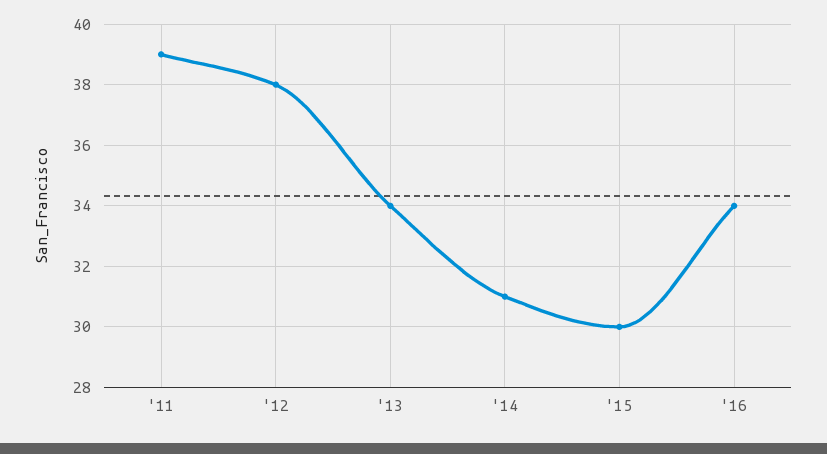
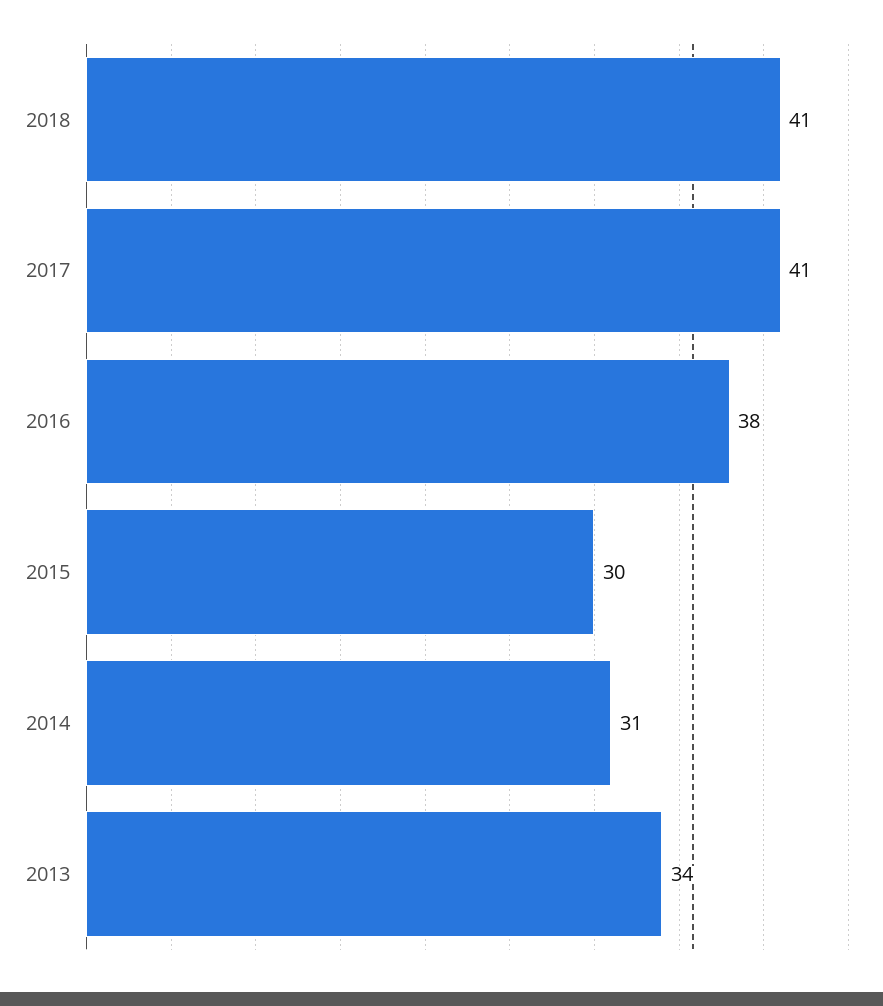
'11: 39 -> none
'12: 38 -> none
'16: 34 -> 38
2018: none -> 41
2017: none -> 41

